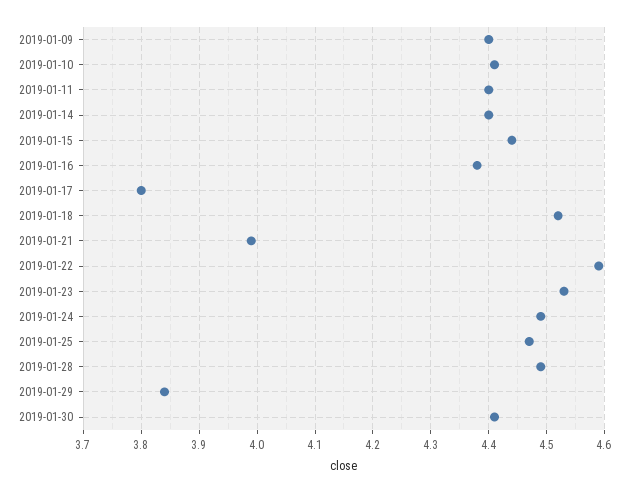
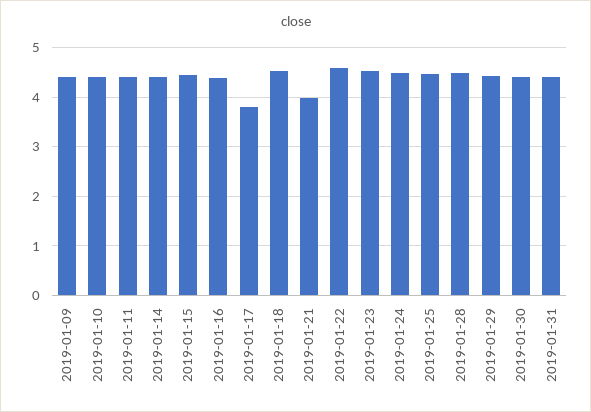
2019-01-29: 3.85 -> 4.4
2019-01-31: none -> 4.4

